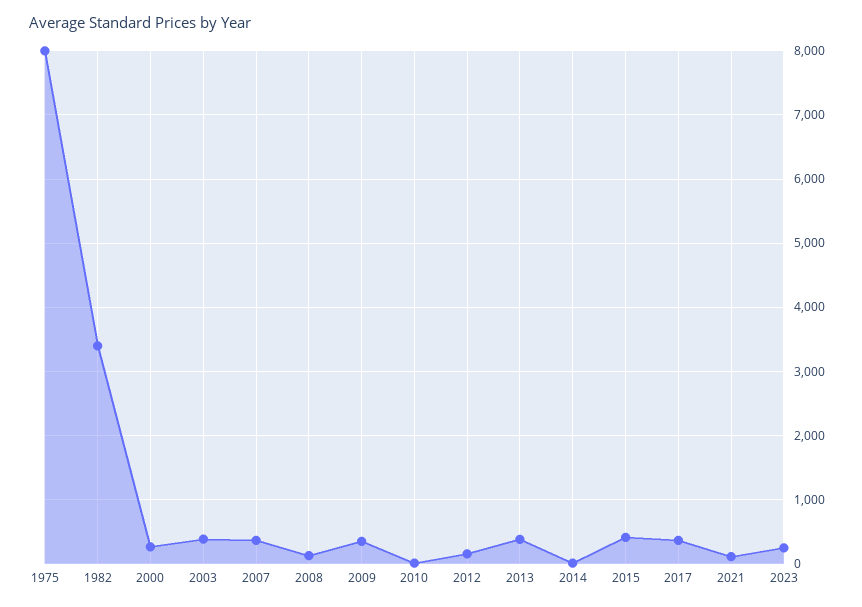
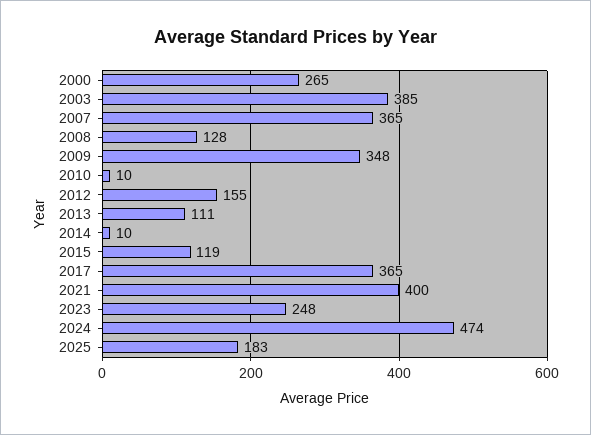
1975: 8000 -> none
1982: 3400 -> none
2013: 400 -> 111
2015: 400 -> 119
2021: 100 -> 400
2024: none -> 474
2025: none -> 183

